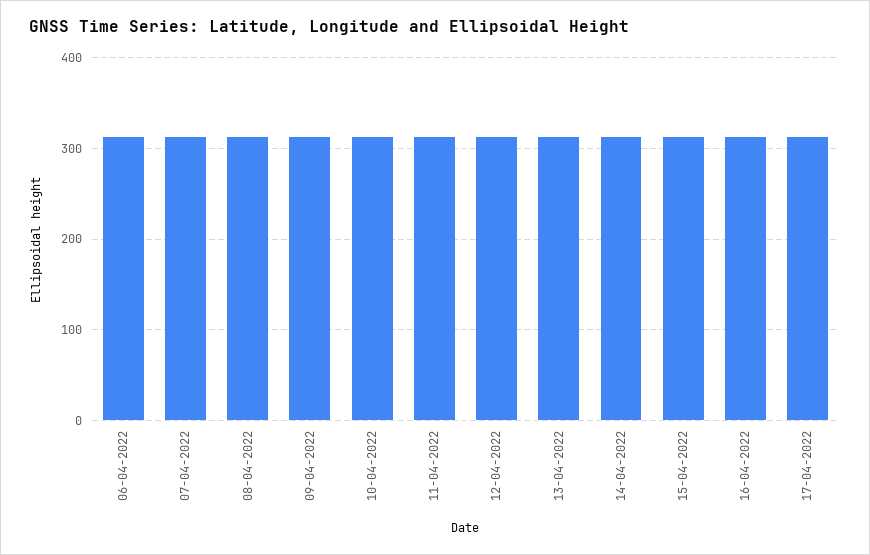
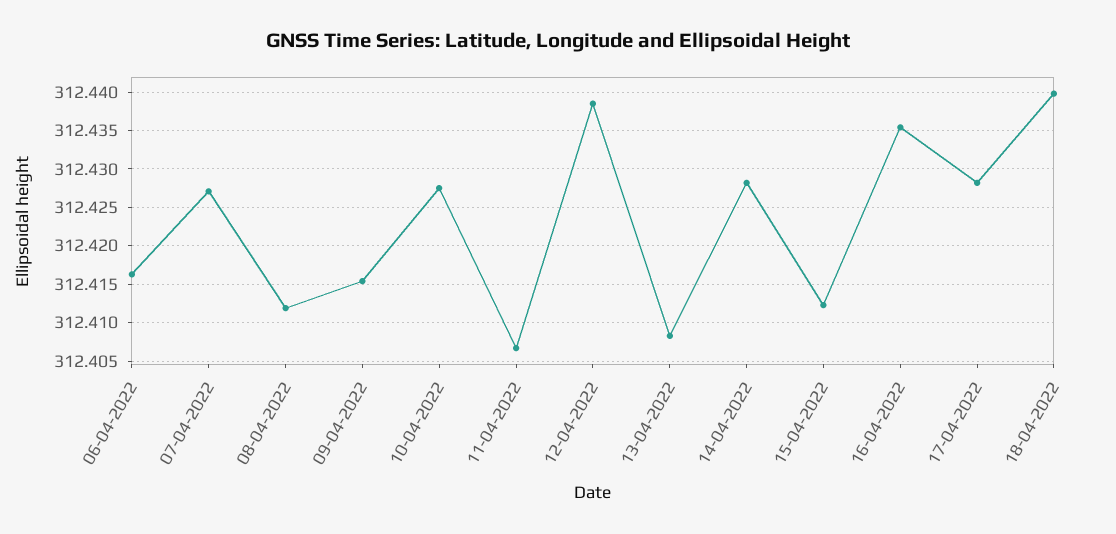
18-04-2022: none -> 312.44

